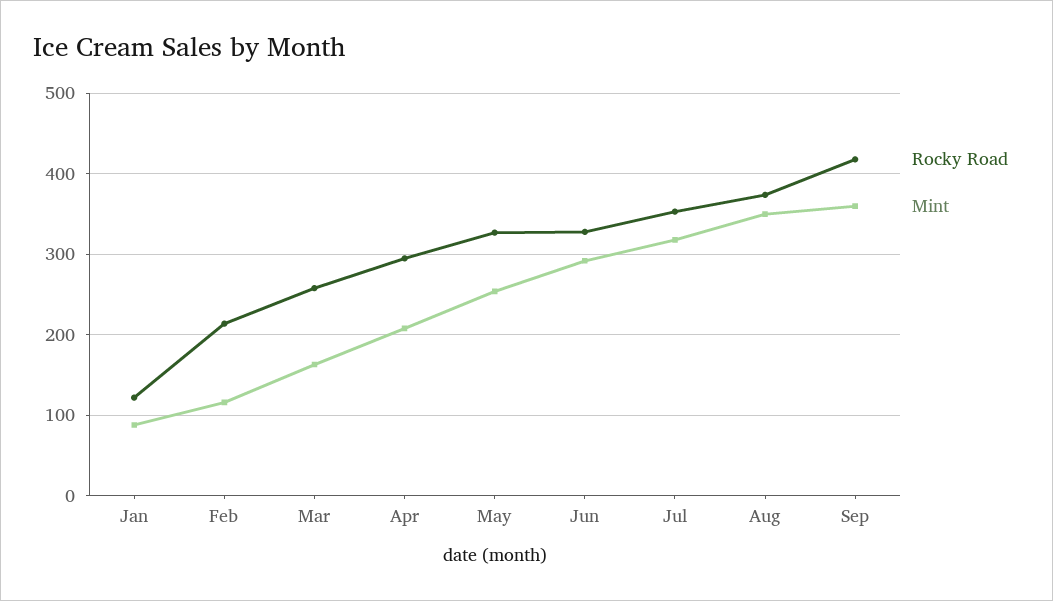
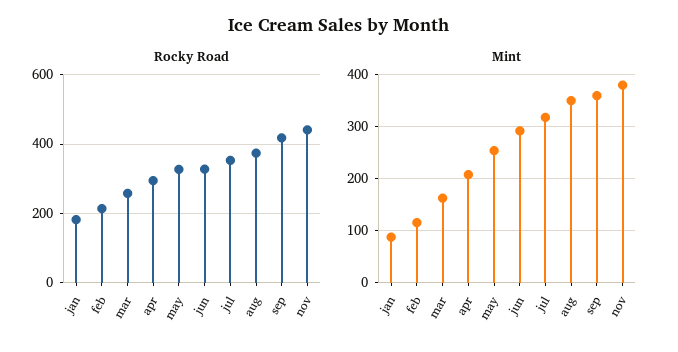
Rocky Road, Jan: 120 -> 180
Rocky Road, nov: none -> 440
Mint, nov: none -> 380

